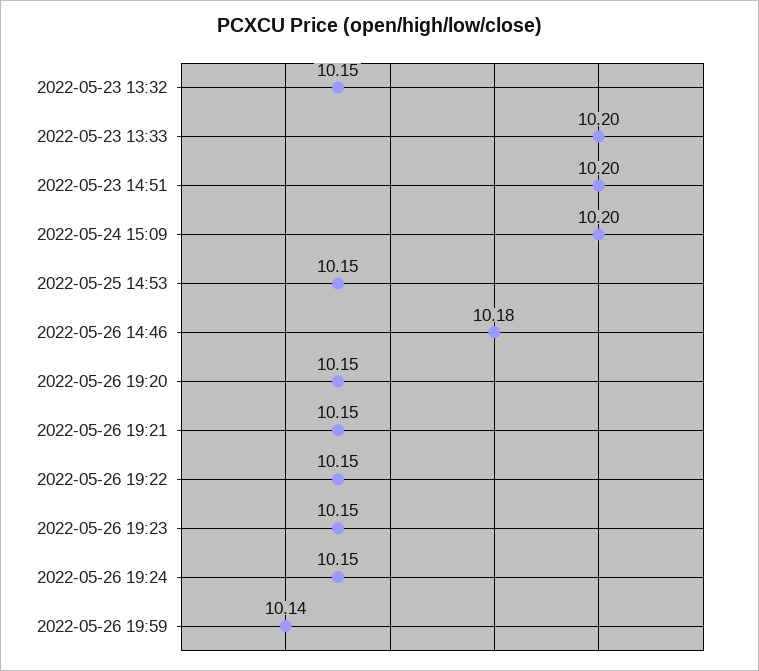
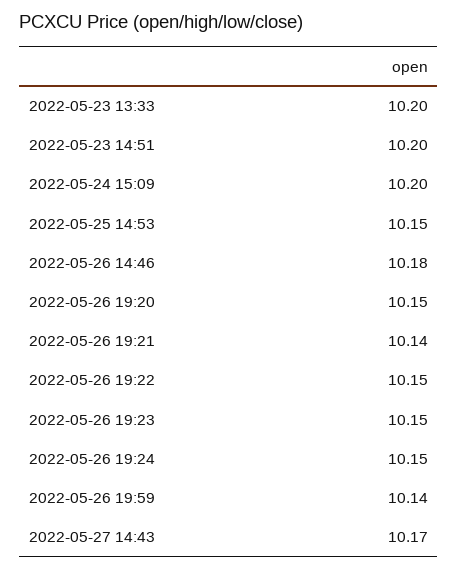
2022-05-23 13:32: 10.15 -> none
2022-05-26 19:21: 10.15 -> 10.14
2022-05-27 14:43: none -> 10.17

